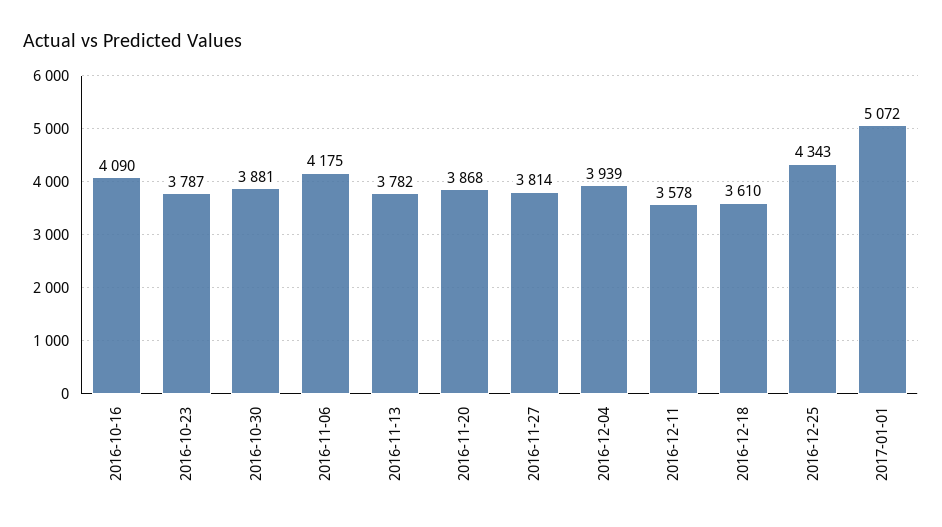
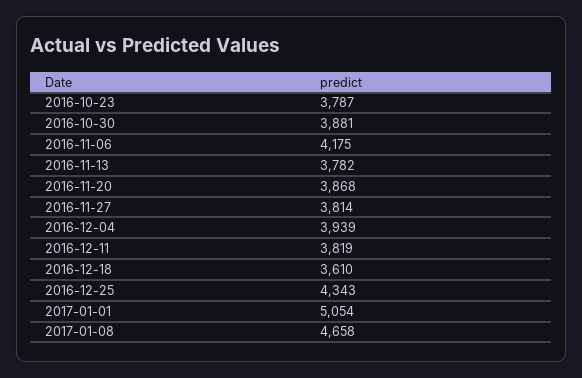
2016-10-16: 4090 -> none
2016-12-11: 3578 -> 3819
2017-01-01: 5072 -> 5054
2017-01-08: none -> 4658

